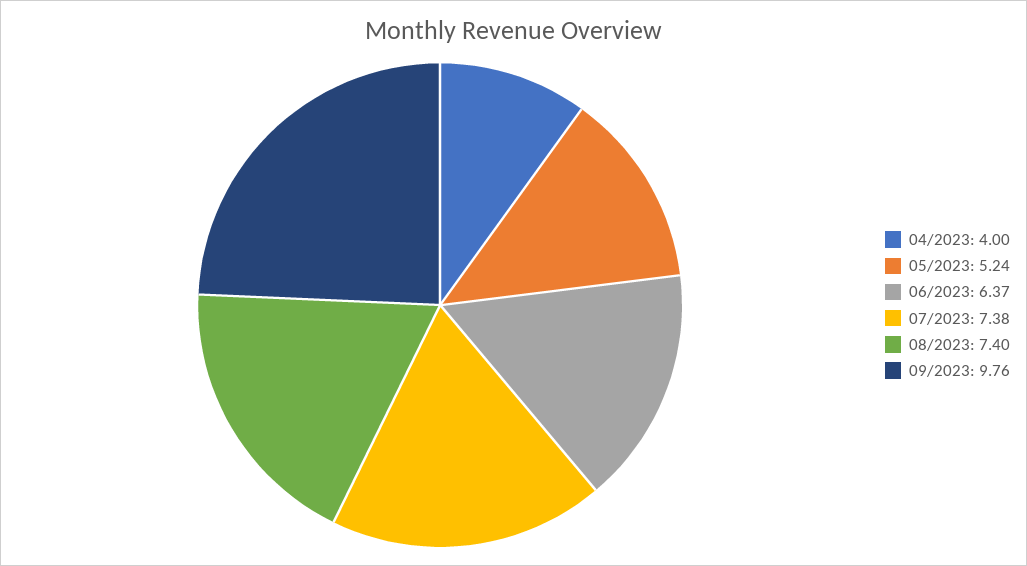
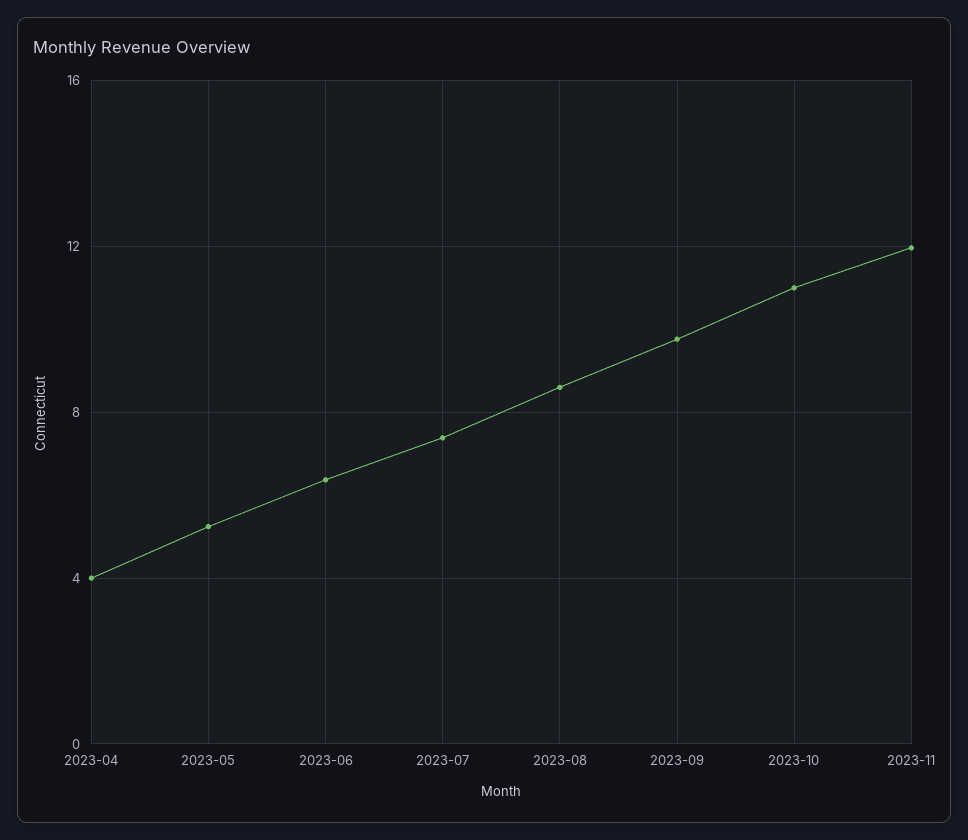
08/2023: 7.4 -> 8.5
2023-10: none -> 11
2023-11: none -> 12

